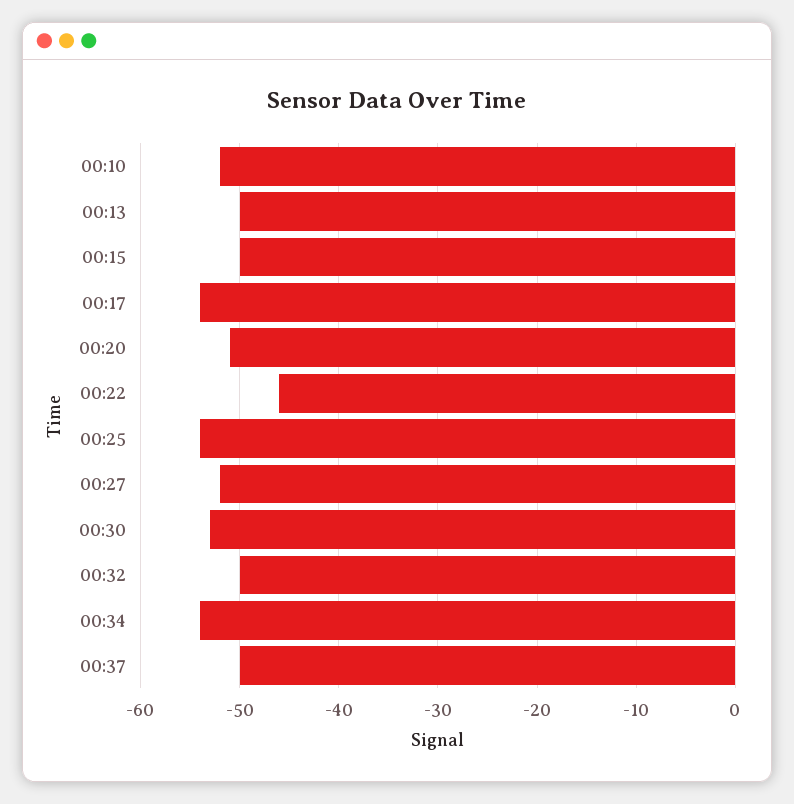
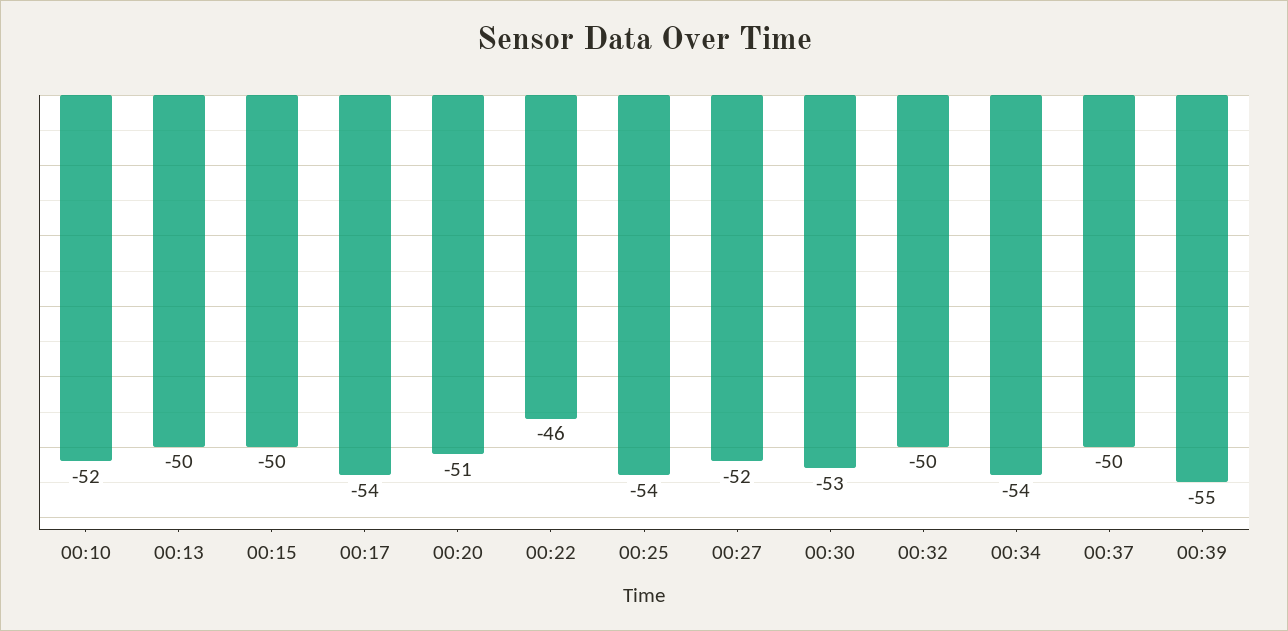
00:39: none -> -55

